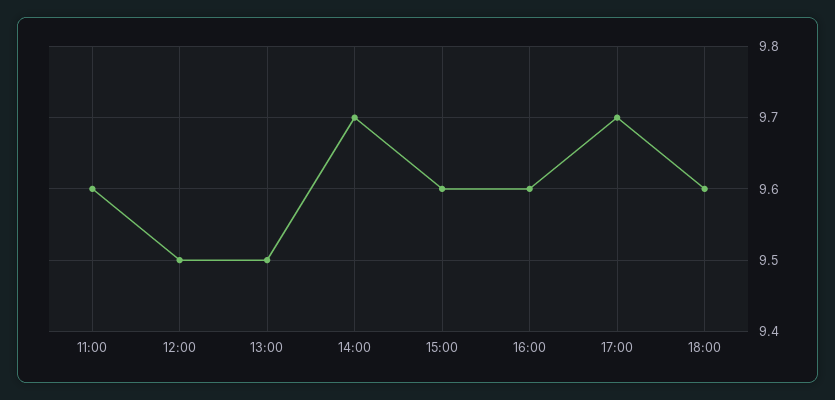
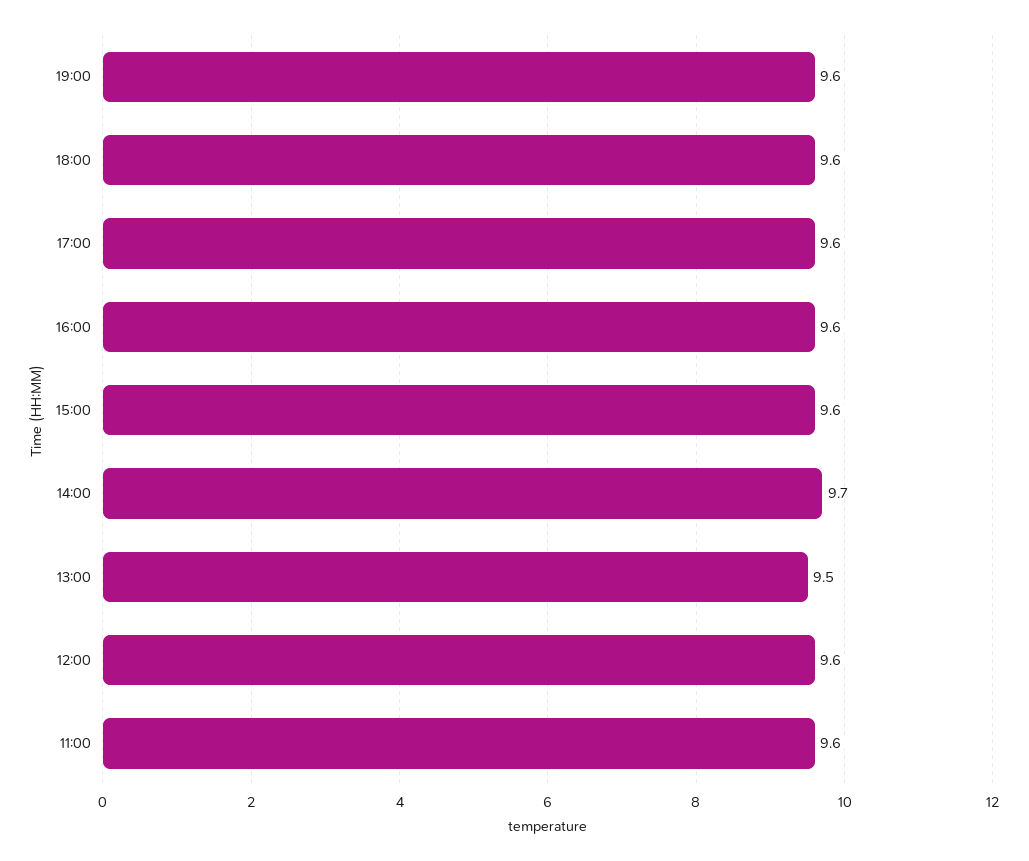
12:00: 9.5 -> 9.6
17:00: 9.7 -> 9.6
19:00: none -> 9.6

